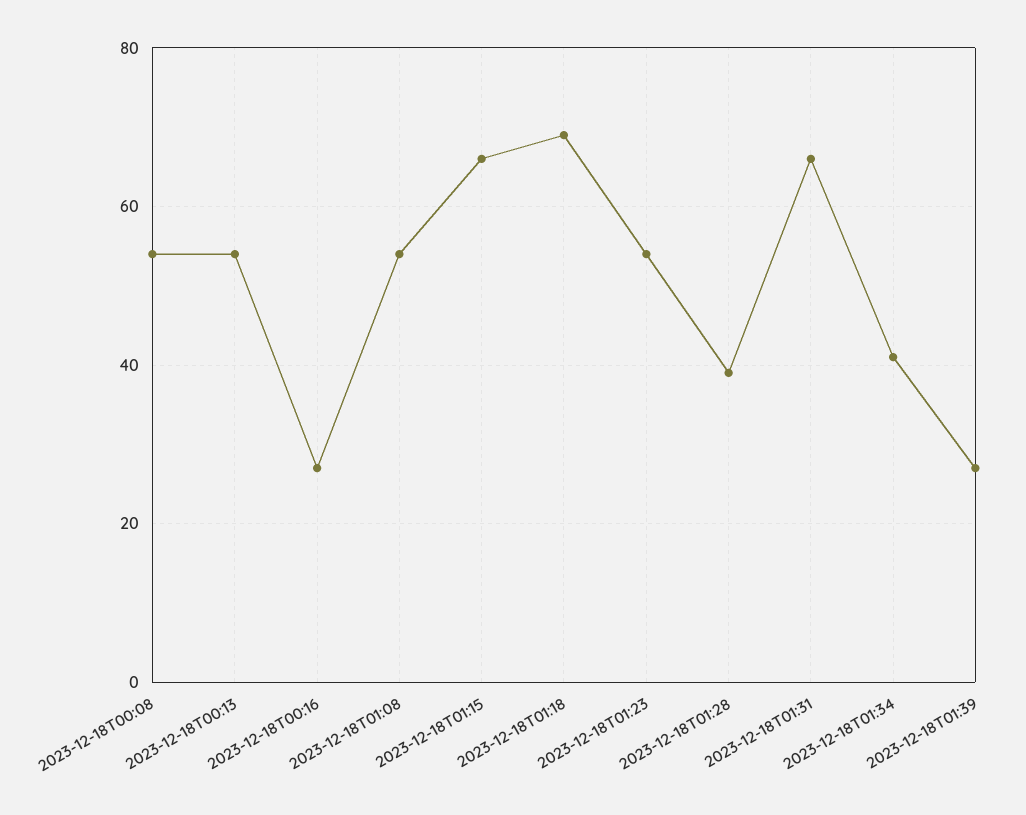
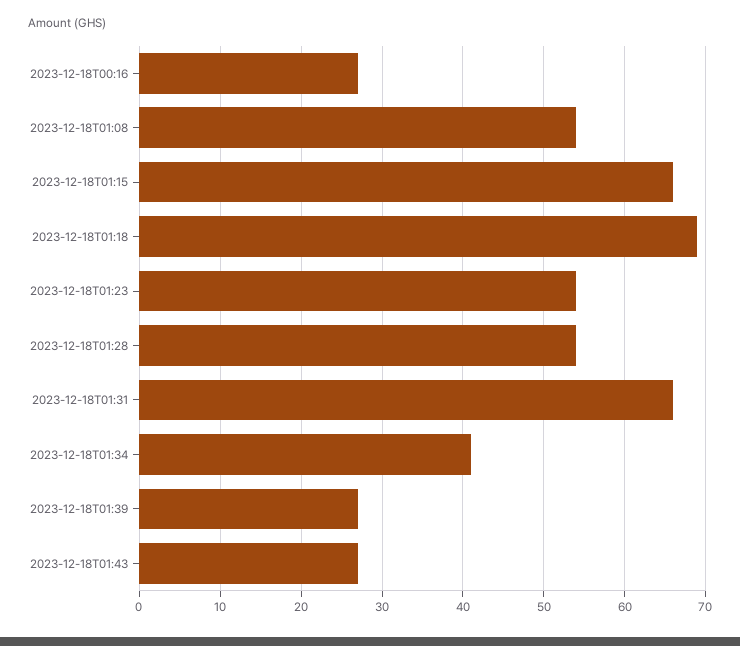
2023-12-18T00:08: 55 -> none
2023-12-18T00:13: 55 -> none
2023-12-18T01:28: 40 -> 54
2023-12-18T01:43: none -> 27

